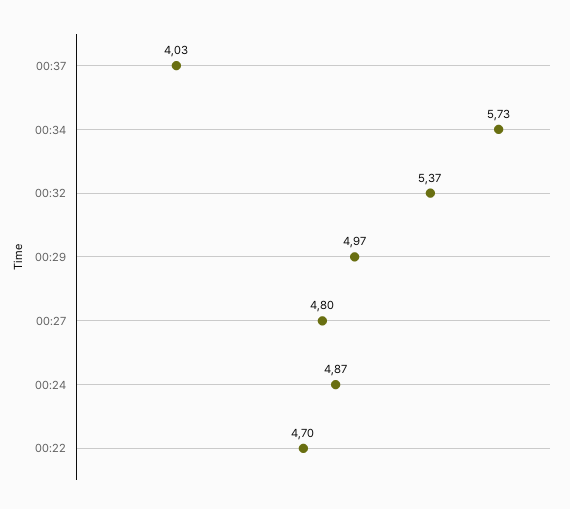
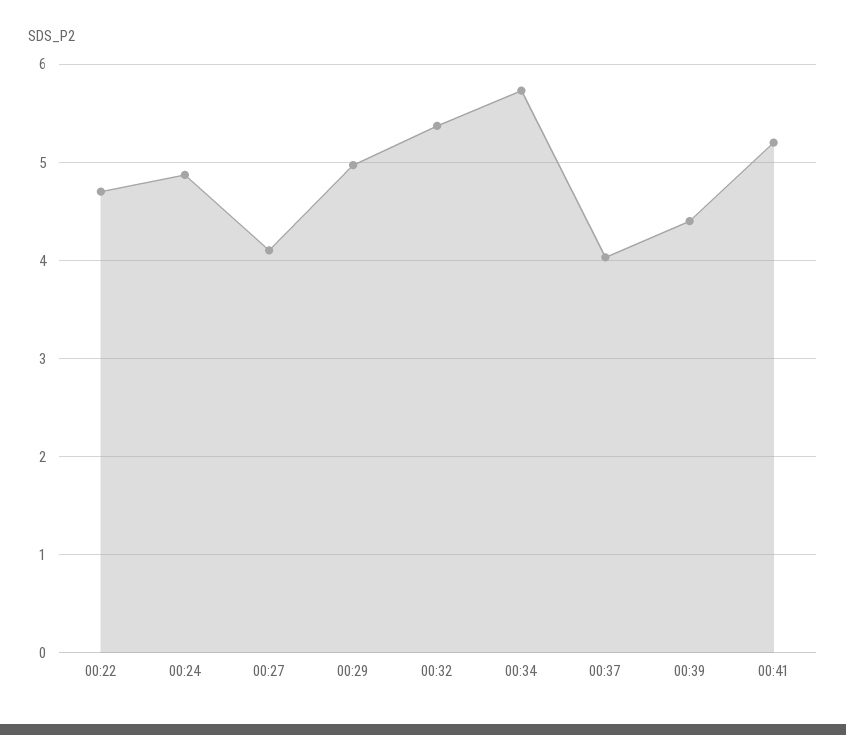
00:27: 4.8 -> 4.1
00:39: none -> 4.4
00:41: none -> 5.2

